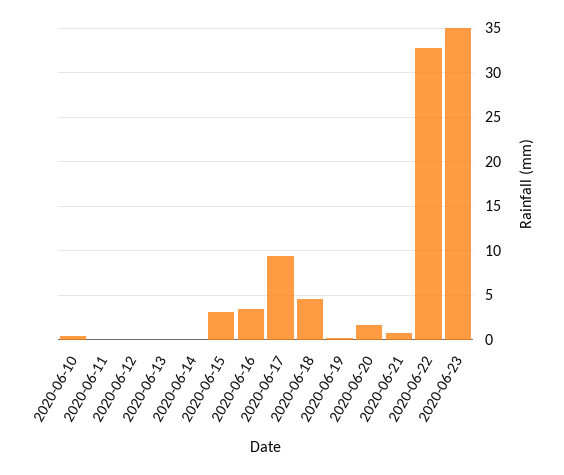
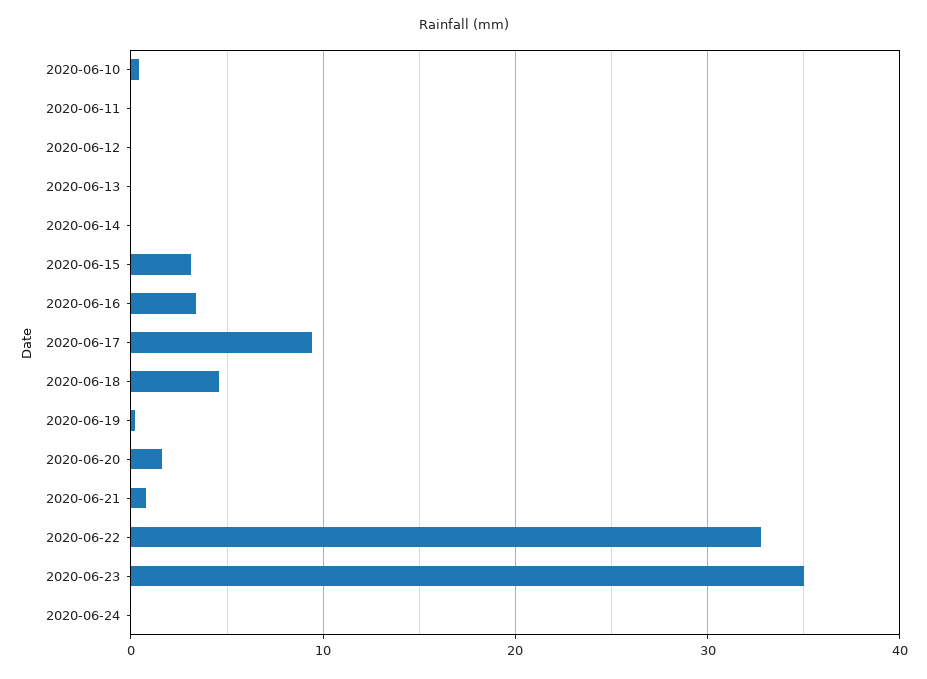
2020-06-24: none -> 0

